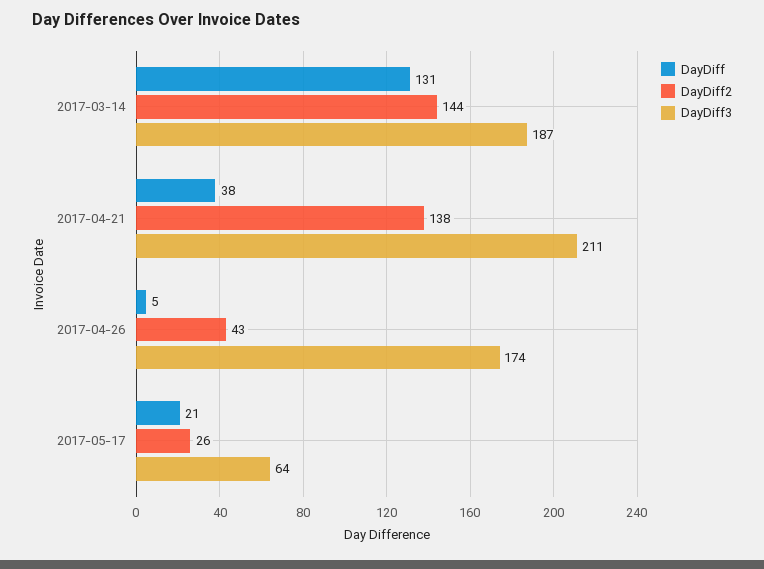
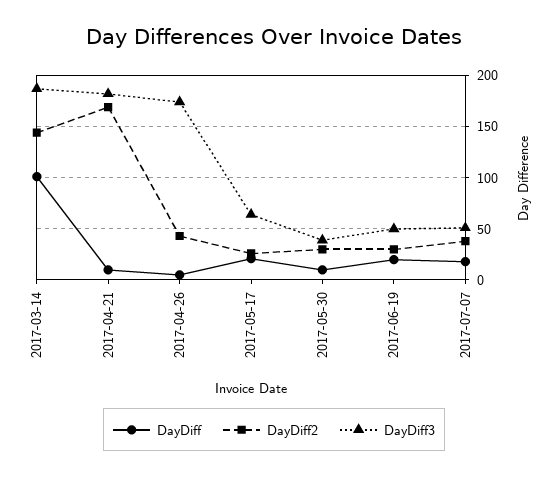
DayDiff, 2017-03-14: 131 -> 100
DayDiff, 2017-04-21: 38 -> 10
DayDiff2, 2017-04-21: 138 -> 170
DayDiff3, 2017-04-21: 211 -> 180
DayDiff, 2017-05-30: none -> 10
DayDiff2, 2017-05-30: none -> 30
DayDiff3, 2017-05-30: none -> 40
DayDiff, 2017-06-19: none -> 20
DayDiff2, 2017-06-19: none -> 30
DayDiff3, 2017-06-19: none -> 50
DayDiff, 2017-07-07: none -> 20
DayDiff2, 2017-07-07: none -> 40
DayDiff3, 2017-07-07: none -> 50

